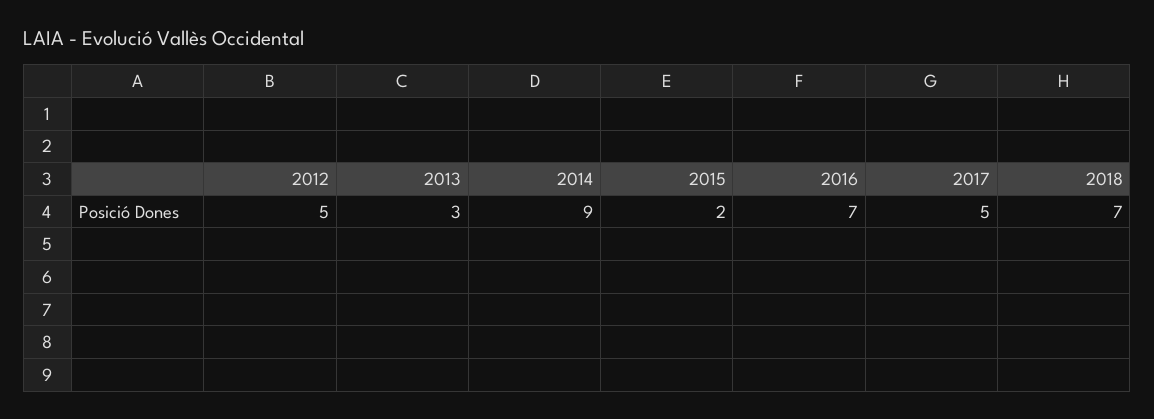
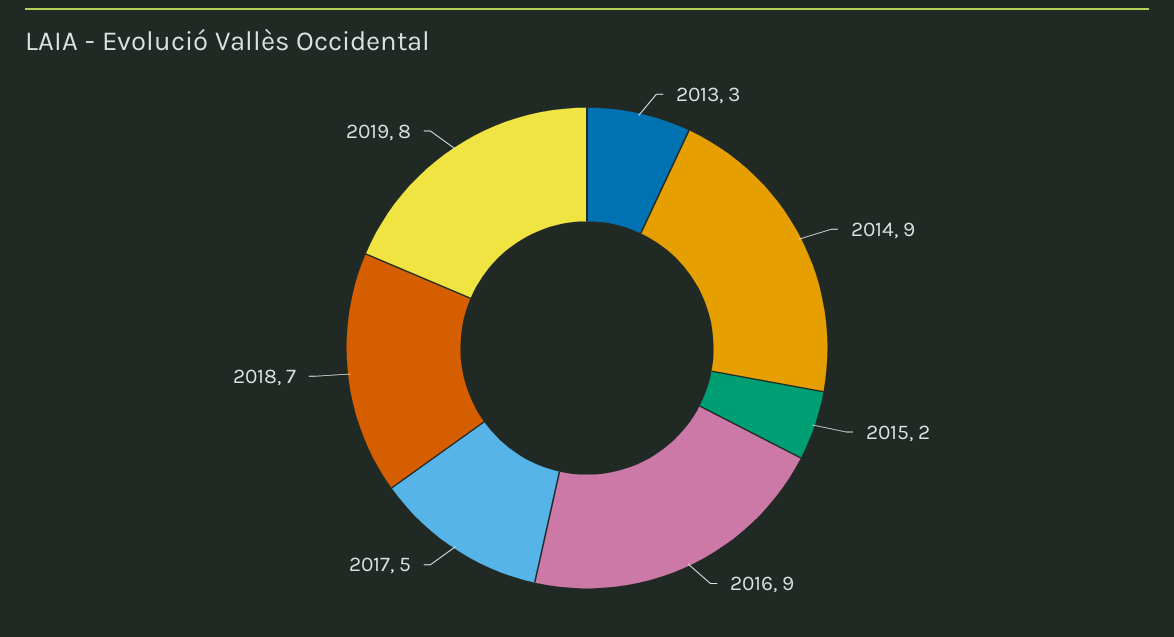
2012: 5 -> none
2016: 7 -> 9
2019: none -> 8

